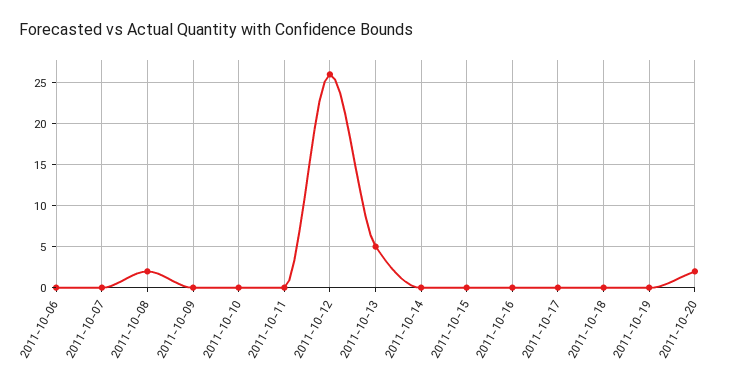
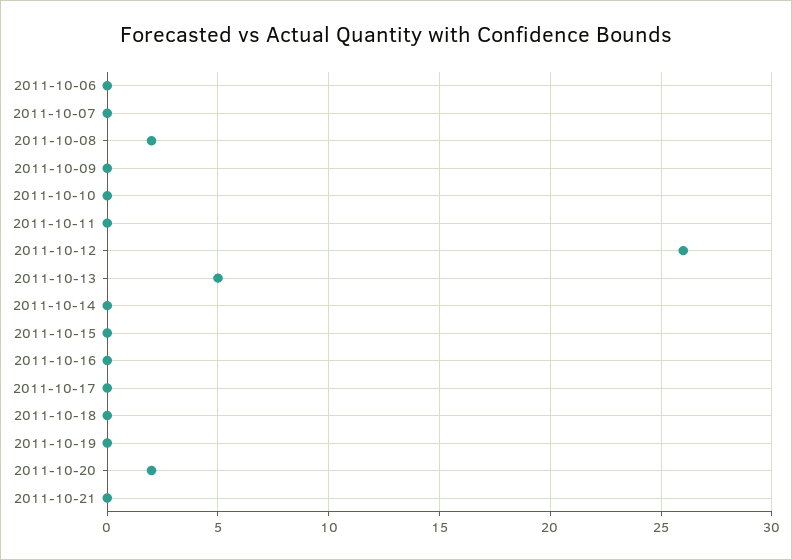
2011-10-21: none -> 0

